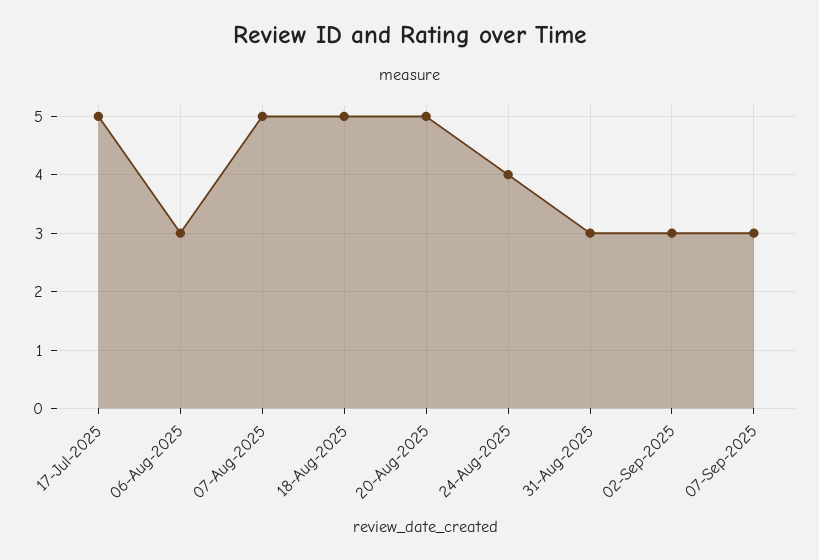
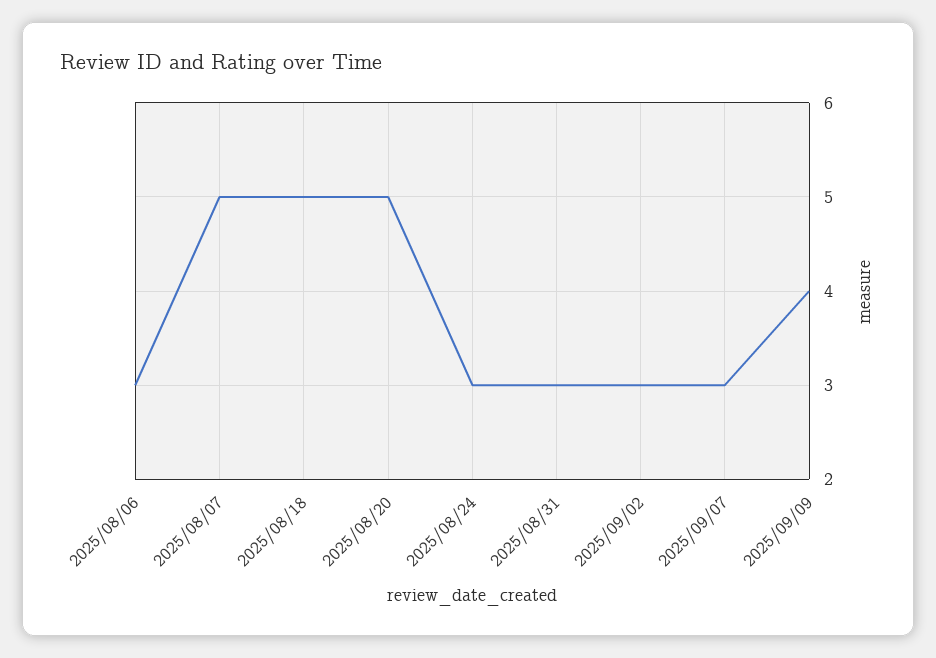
17-Jul-2025: 5 -> none
24-Aug-2025: 4 -> 3
2025/09/09: none -> 4

